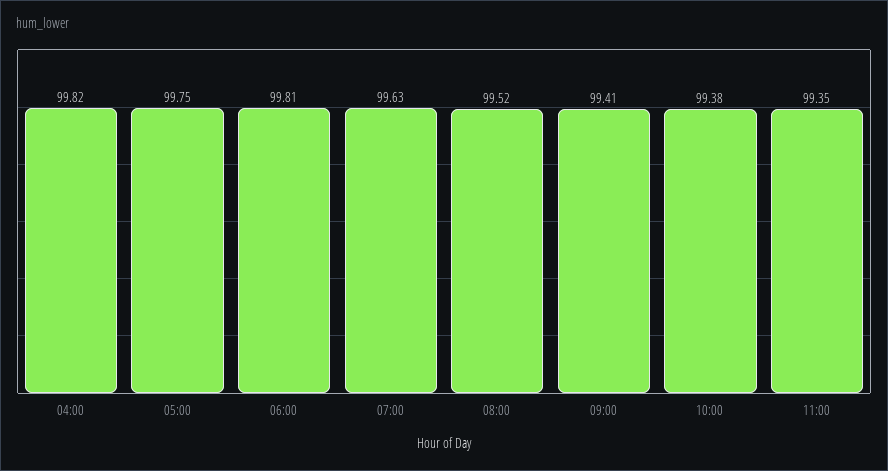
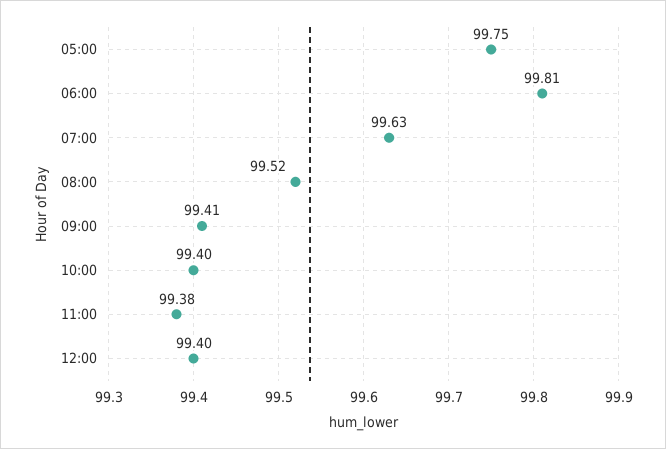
04:00: 99.82 -> none
10:00: 99.38 -> 99.4
11:00: 99.35 -> 99.38
12:00: none -> 99.4

